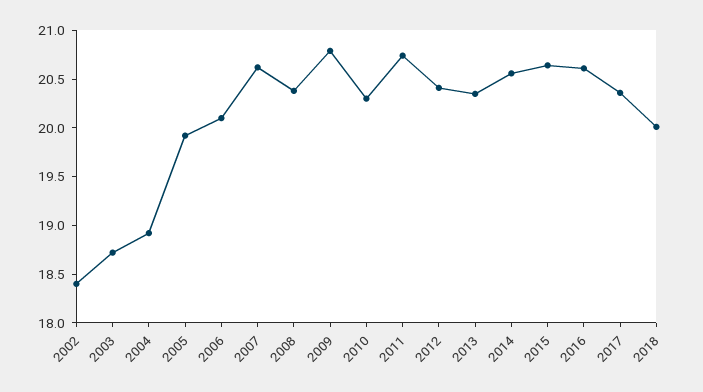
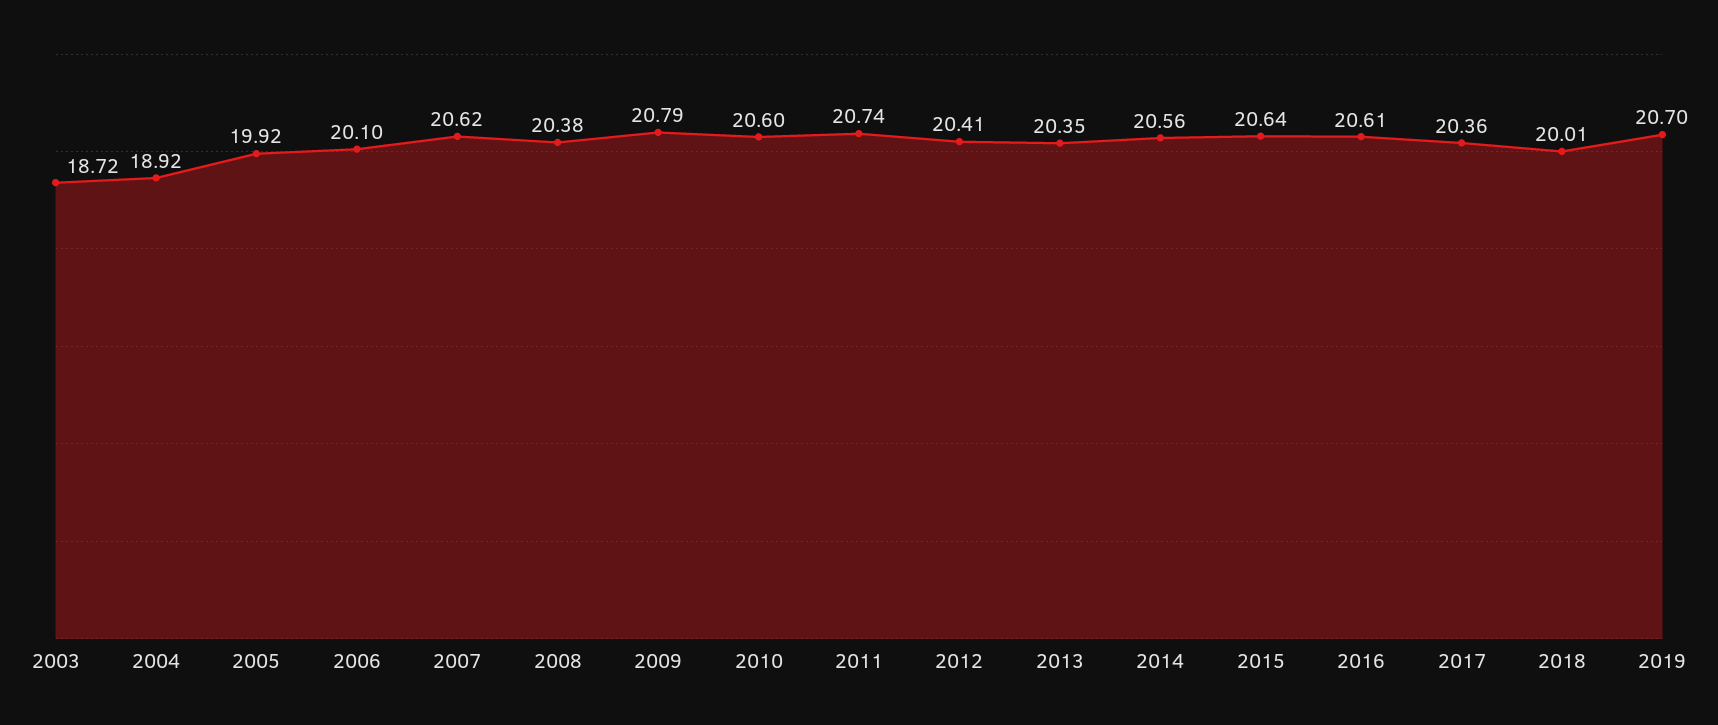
2002: 18.4 -> none
2010: 20.3 -> 20.6
2019: none -> 20.7

